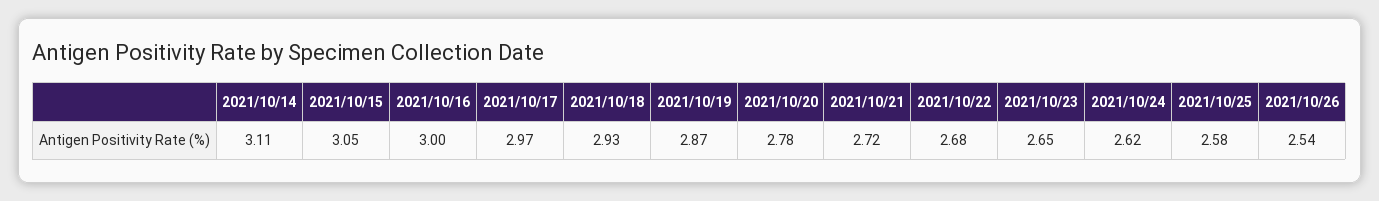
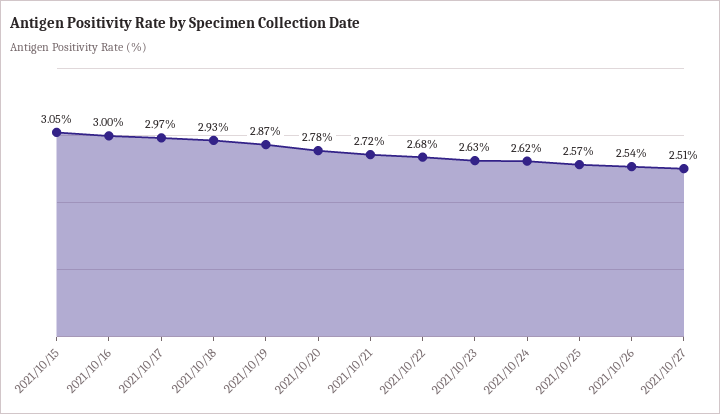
2021/10/14: 3.11 -> none
2021/10/23: 2.65 -> 2.63
2021/10/25: 2.58 -> 2.57
2021/10/27: none -> 2.51

